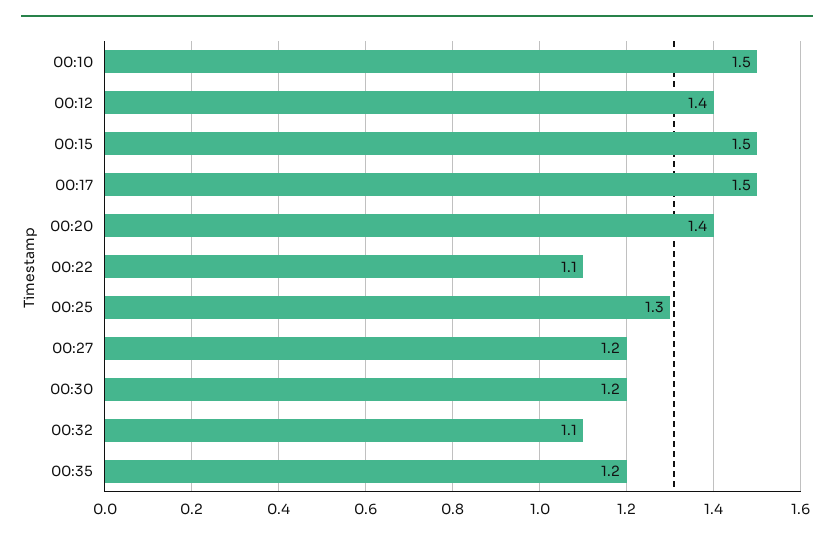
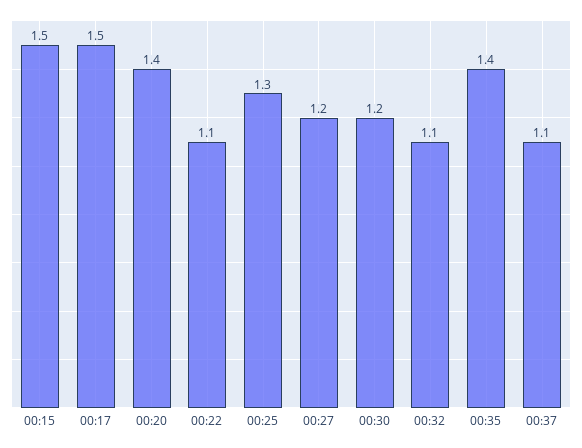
00:10: 1.5 -> none
00:12: 1.4 -> none
00:35: 1.2 -> 1.4
00:37: none -> 1.1

